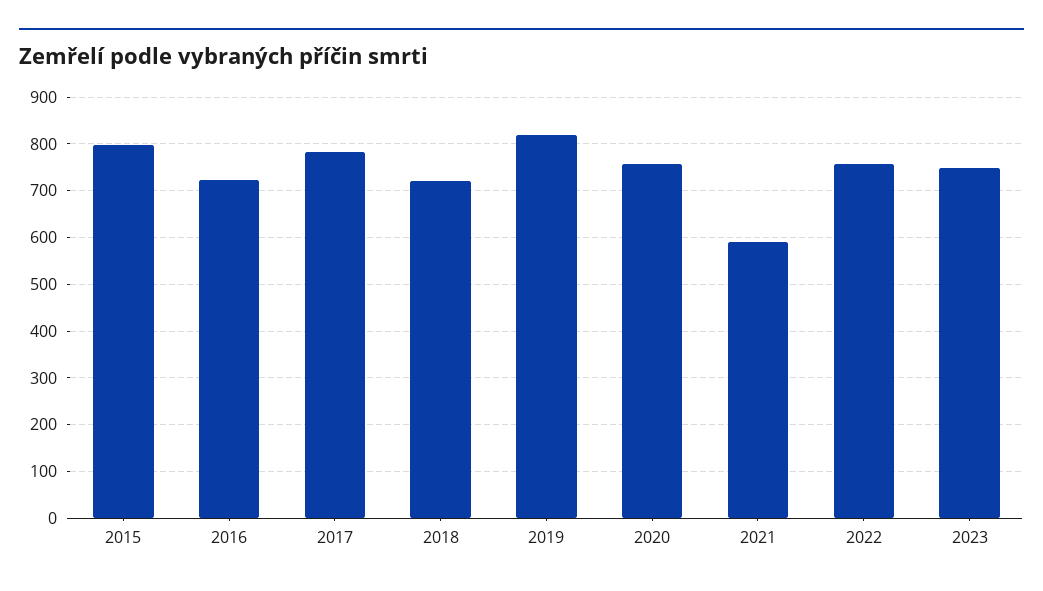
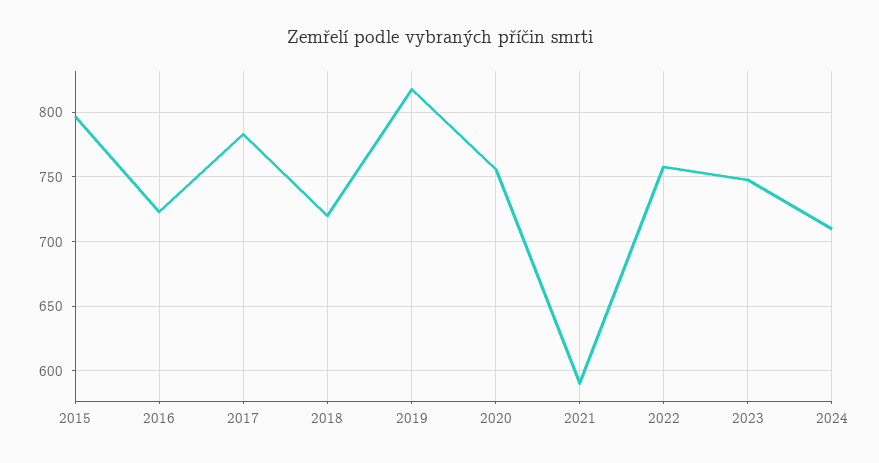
2024: none -> 710

